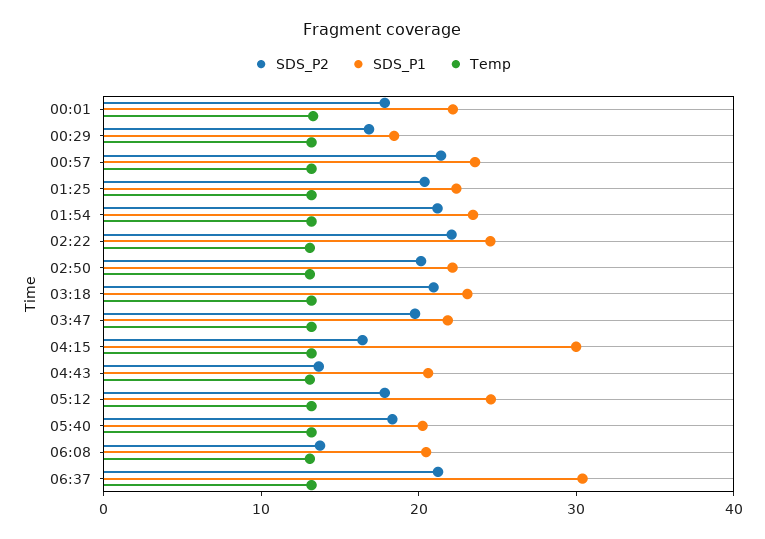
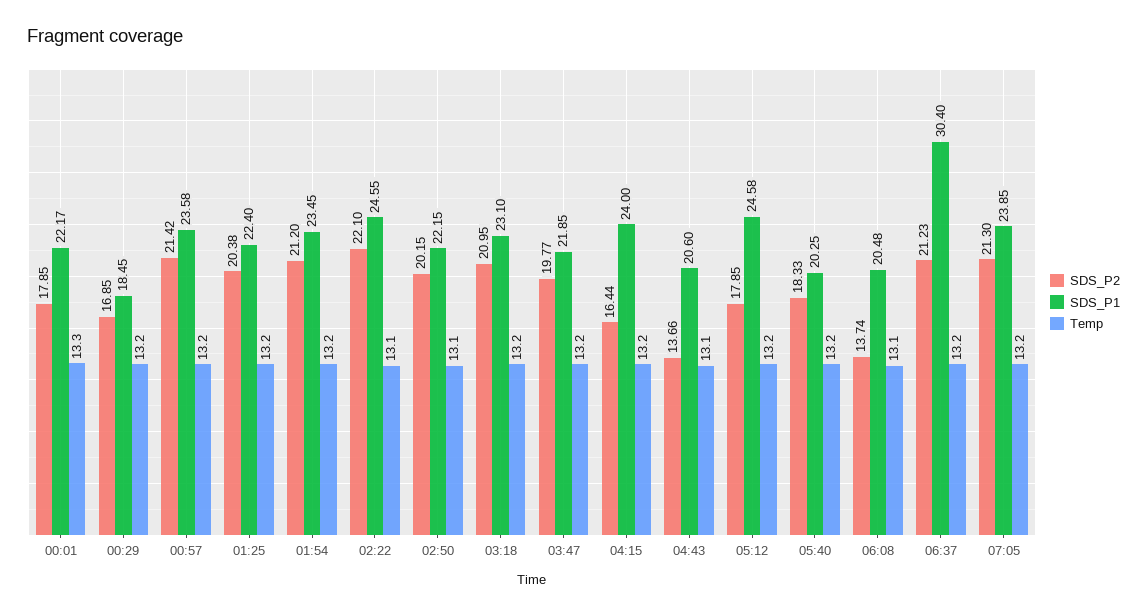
SDS_P1, 04:15: 30 -> 24
SDS_P2, 07:05: none -> 21.3
SDS_P1, 07:05: none -> 23.85
Temp, 07:05: none -> 13.2

